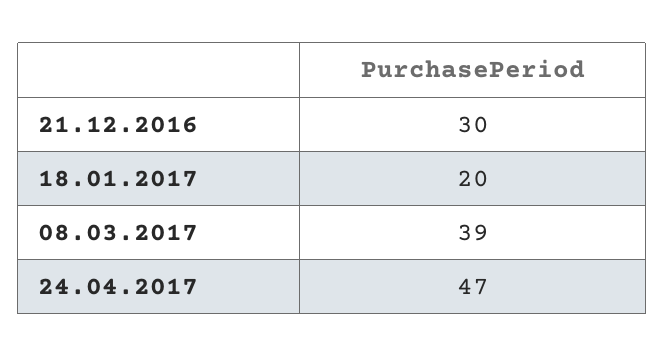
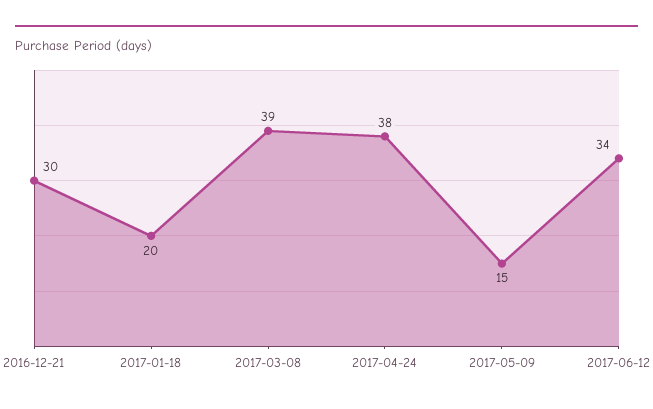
24.04.2017: 47 -> 38
2017-05-09: none -> 15
2017-06-12: none -> 34

